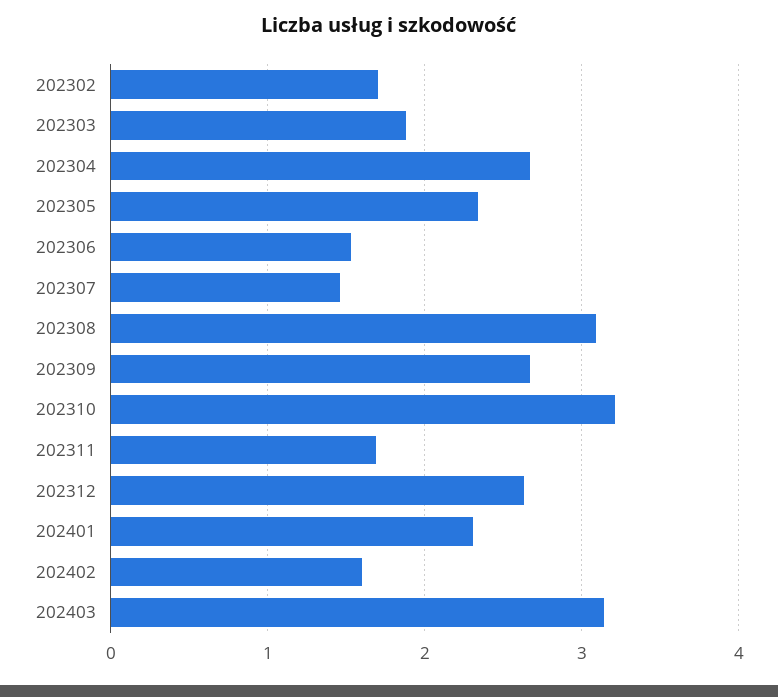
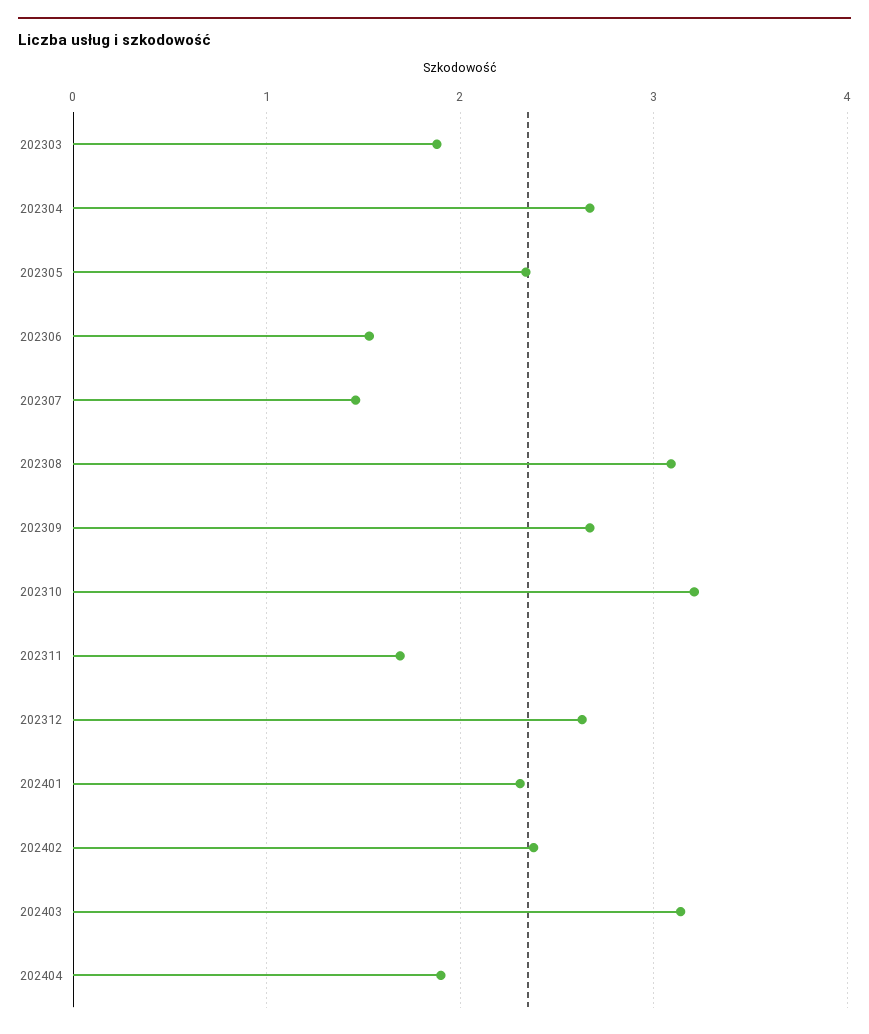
202302: 1.7 -> none
202402: 1.6 -> 2.4
202404: none -> 1.9

